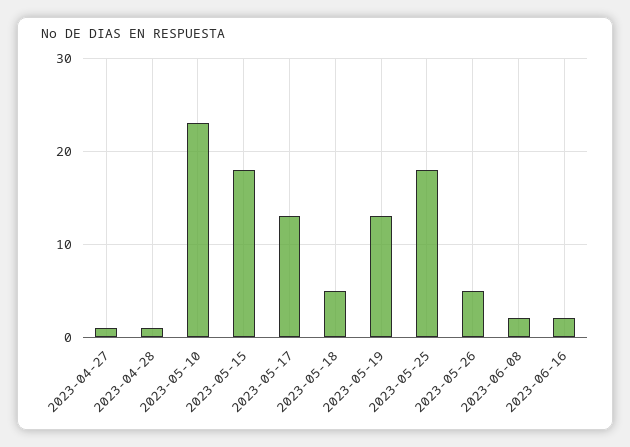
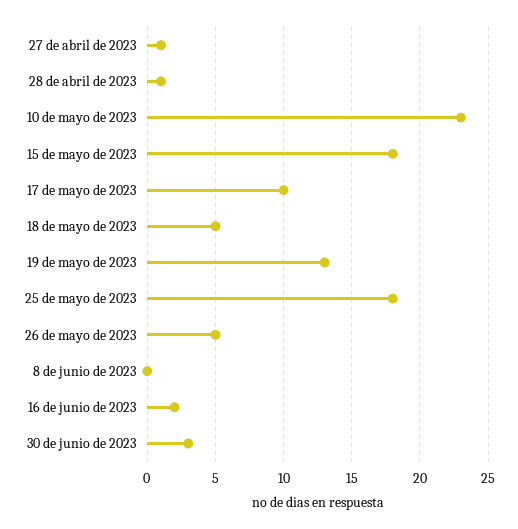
2023-05-17: 13 -> 10
2023-06-08: 2 -> 0
30 de junio de 2023: none -> 3

